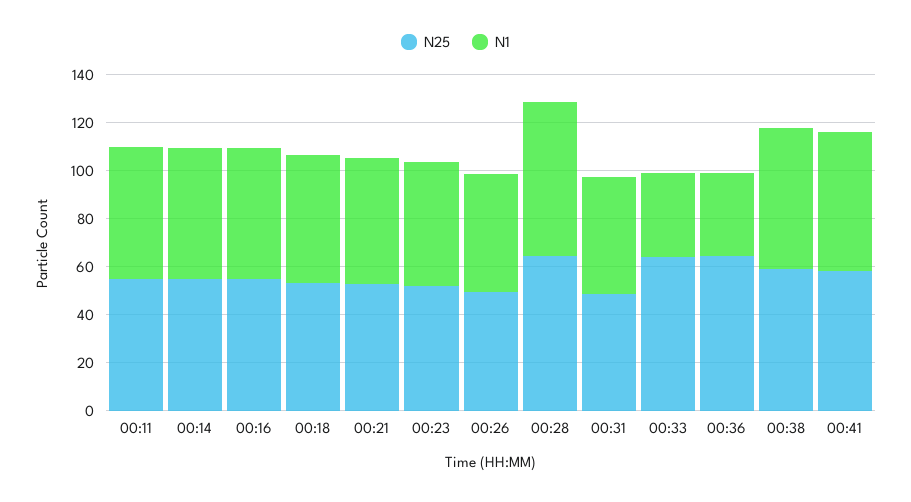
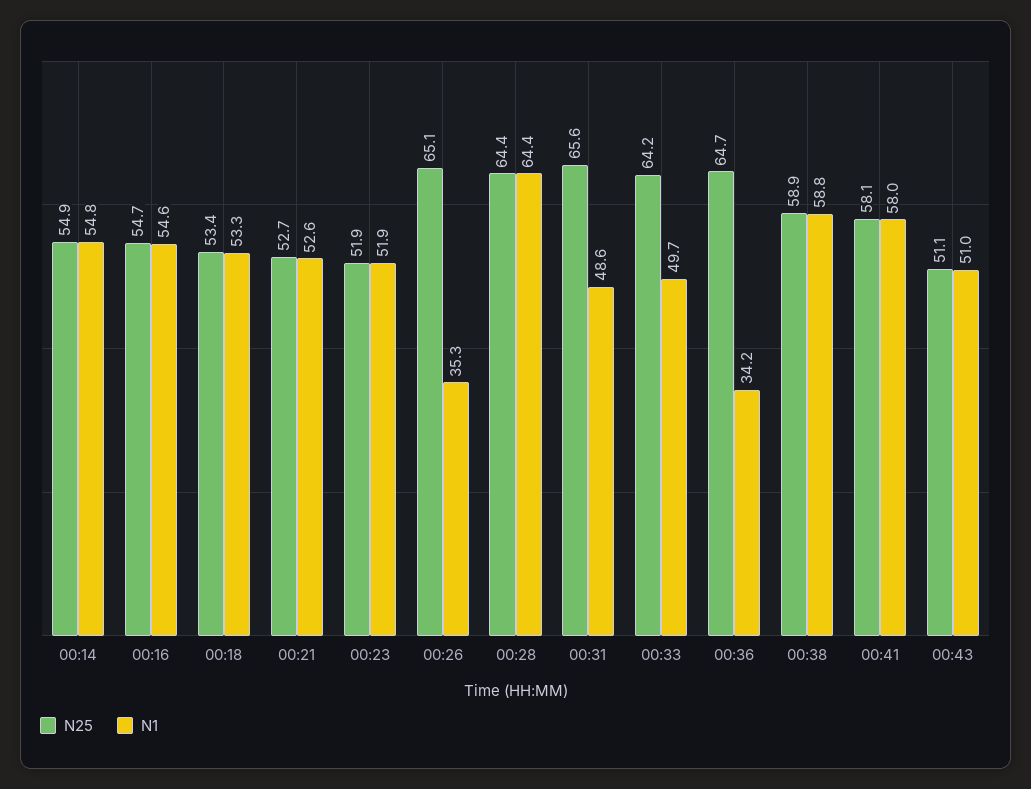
N25, 00:11: 55 -> none
N1, 00:11: 55 -> none
N25, 00:26: 50 -> 65.1
N1, 00:26: 50 -> 35.3
N25, 00:31: 50 -> 65.6
N1, 00:33: 35 -> 49.7
N25, 00:43: none -> 51.1
N1, 00:43: none -> 51

